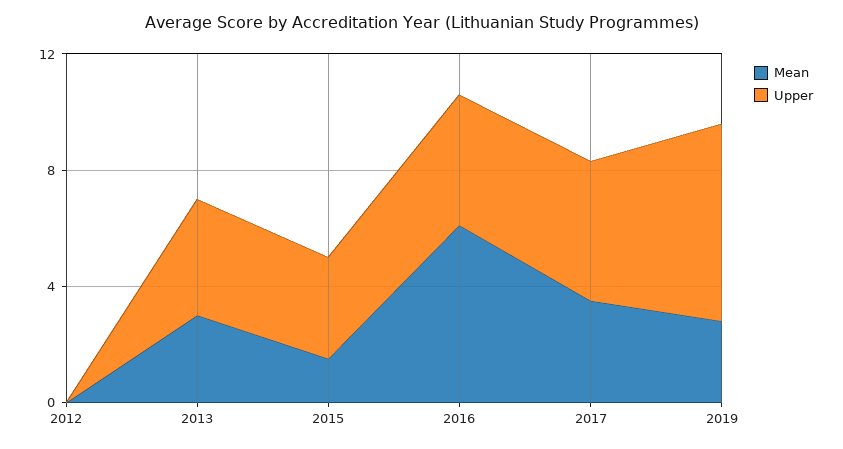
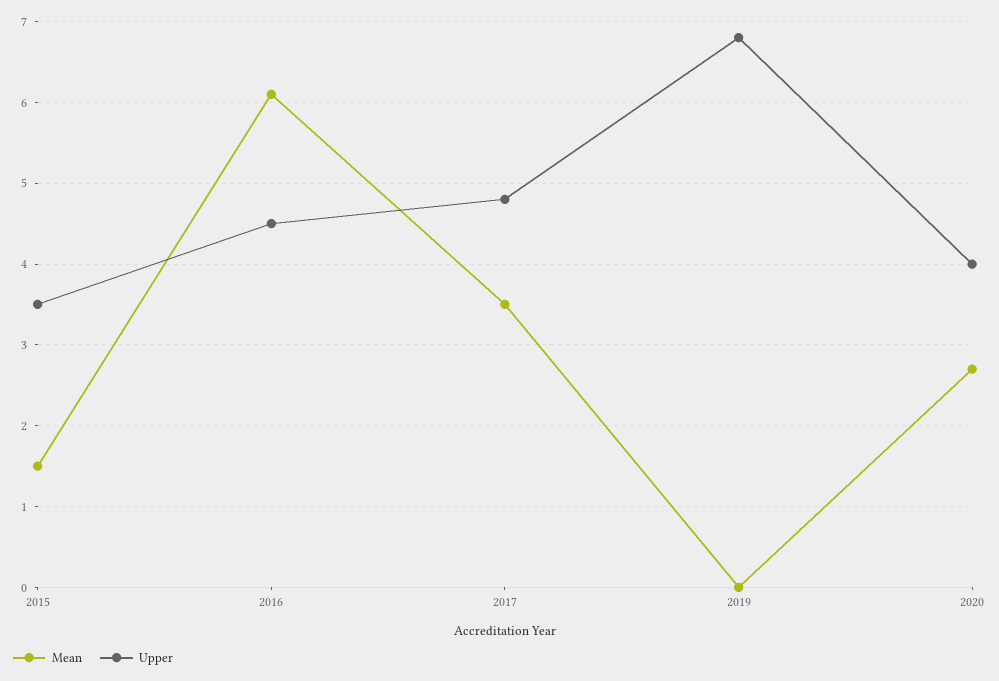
Mean, 2012: 0 -> none
Upper, 2012: 0 -> none
Mean, 2013: 3 -> none
Upper, 2013: 4 -> none
Mean, 2019: 3 -> 0
Mean, 2020: none -> 2.7
Upper, 2020: none -> 4

